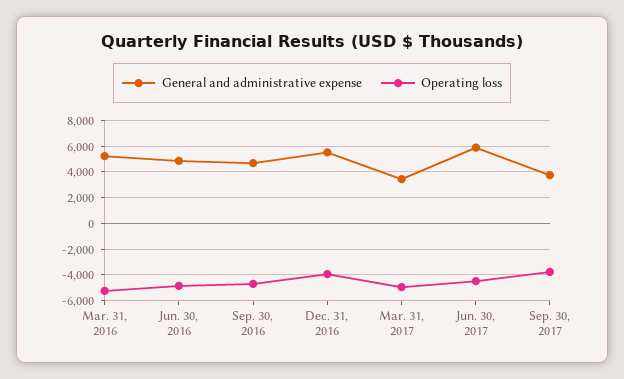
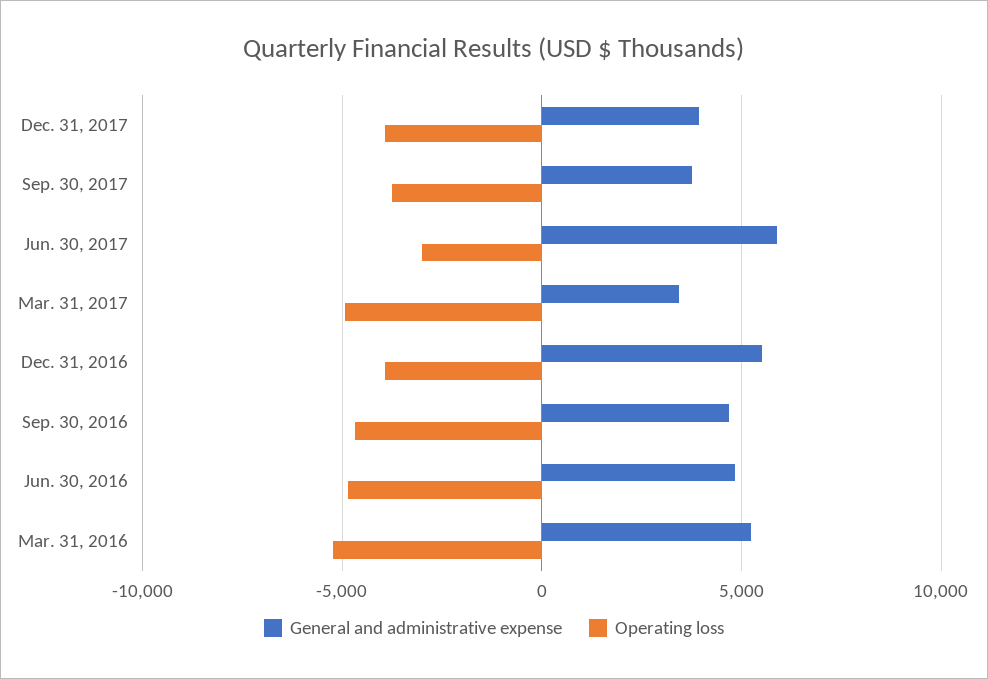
Operating loss, Jun. 30, 2017: -4500 -> -3000
General and administrative expense, Dec. 31, 2017: none -> 4000
Operating loss, Dec. 31, 2017: none -> -4000

